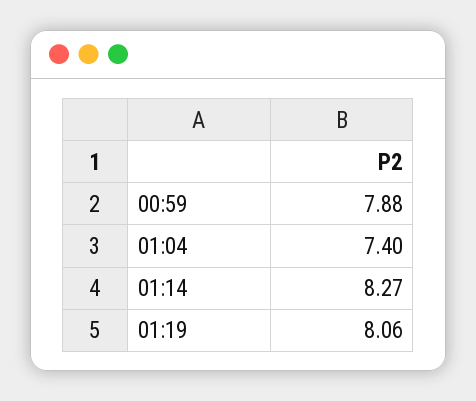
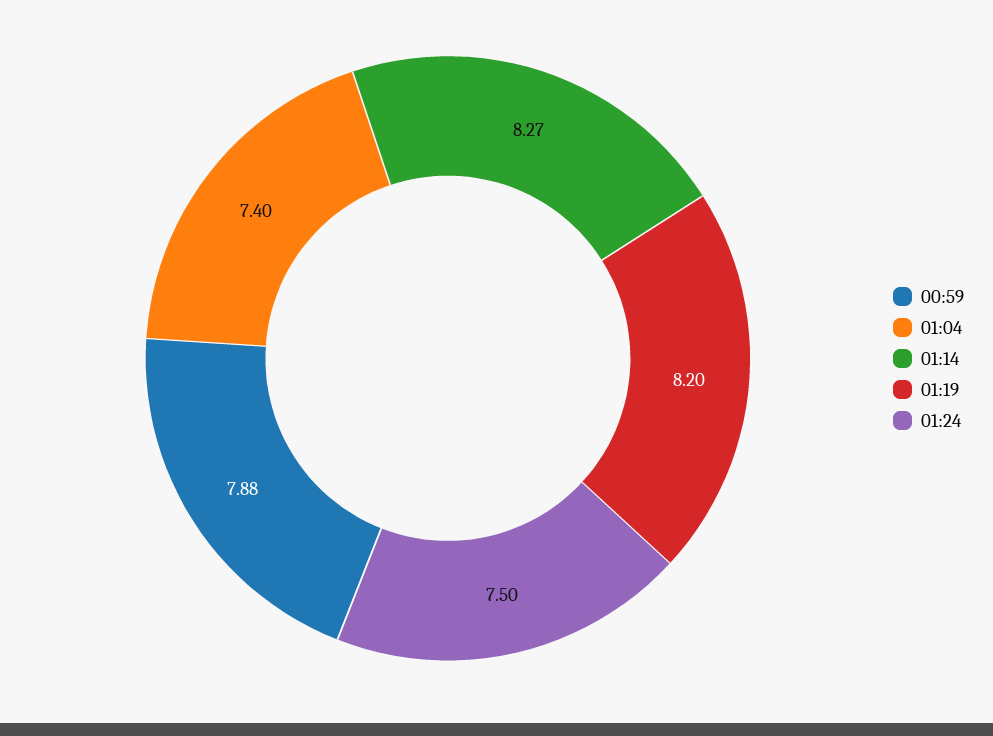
01:19: 8.06 -> 8.2
01:24: none -> 7.5

